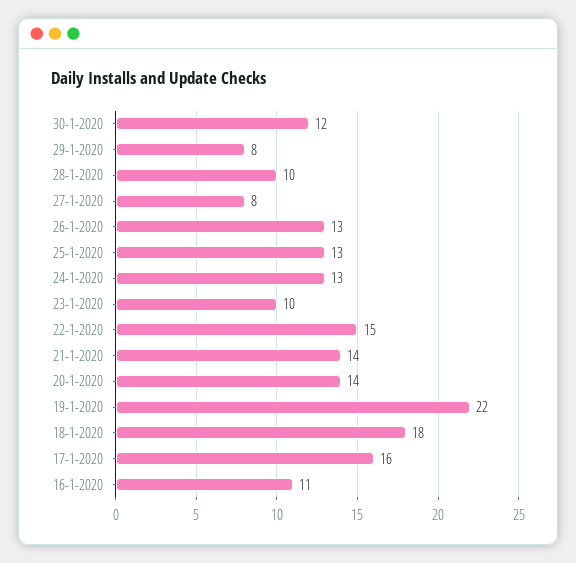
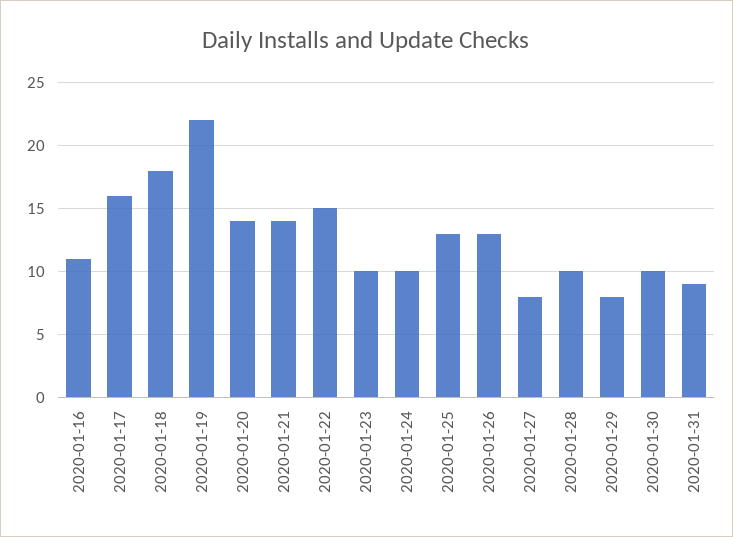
30-1-2020: 12 -> 10
24-1-2020: 13 -> 10
2020-01-31: none -> 9

